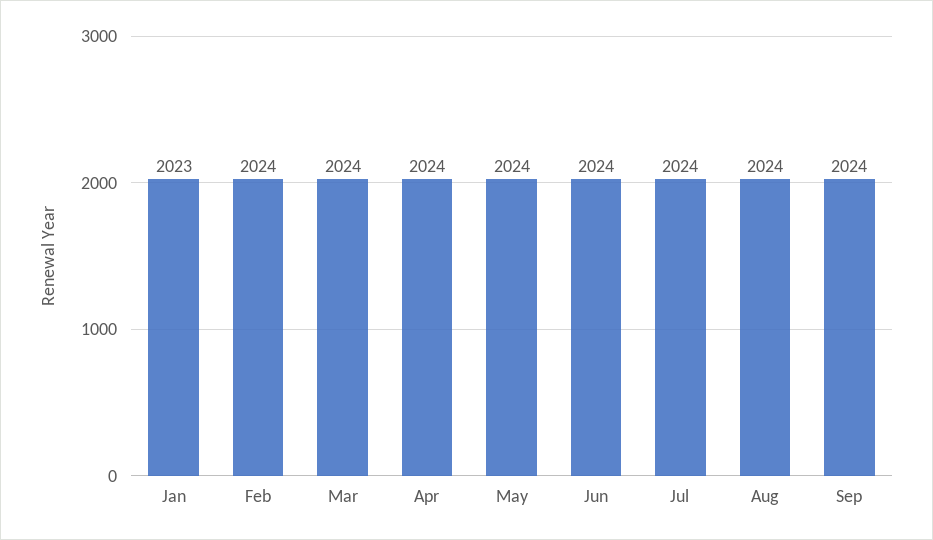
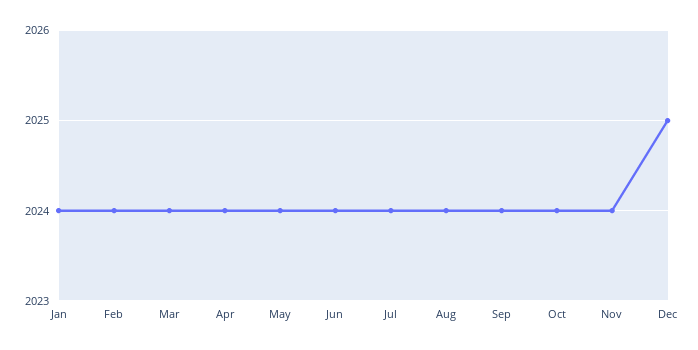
Jan: 2023 -> 2024
Oct: none -> 2024
Nov: none -> 2024
Dec: none -> 2025

